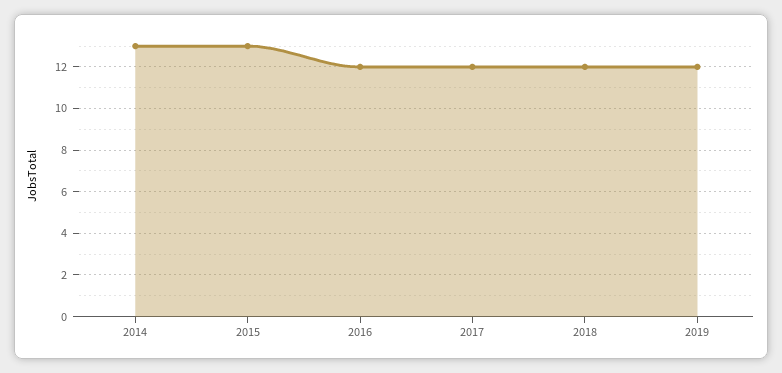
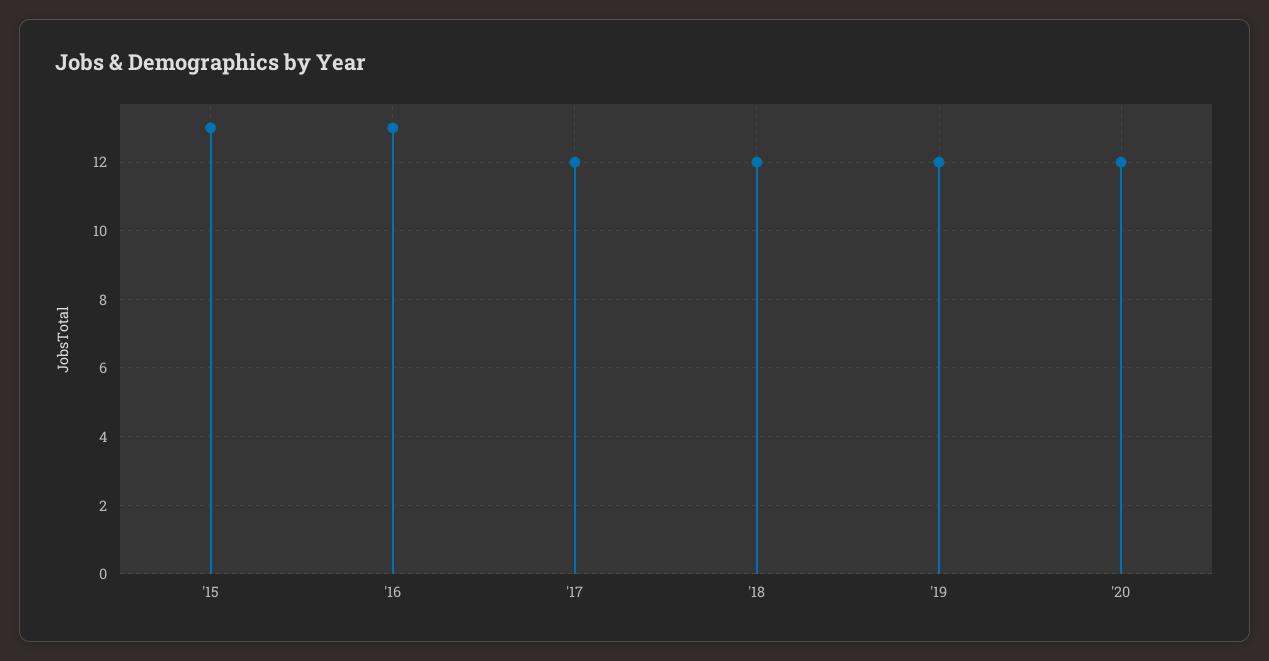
2014: 13 -> none
2016: 12 -> 13
'20: none -> 12

